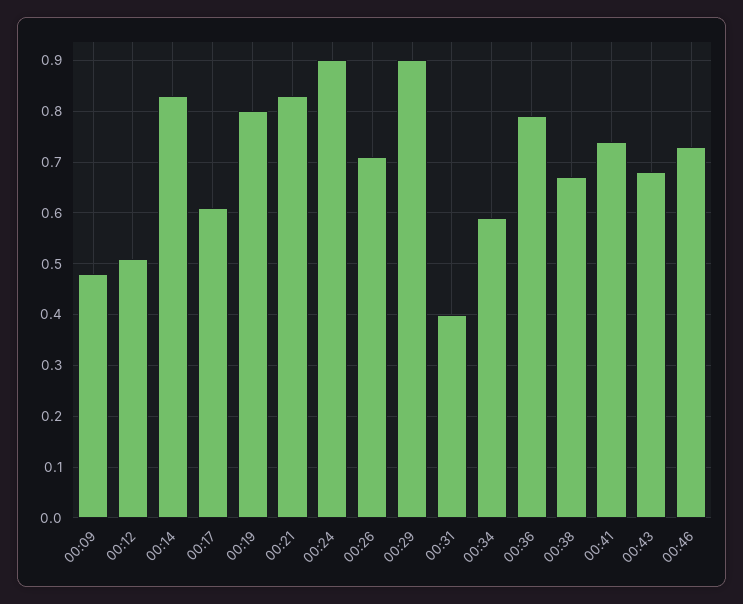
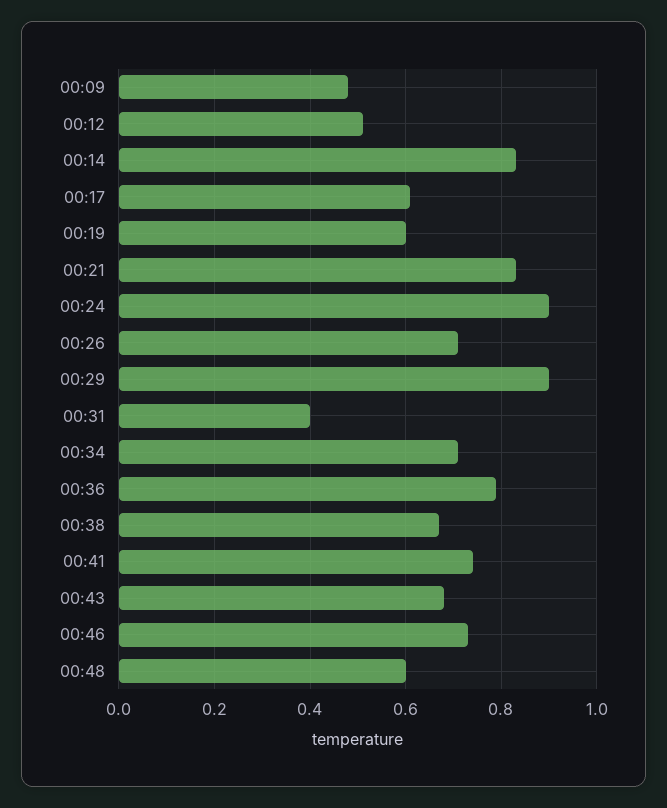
00:19: 0.8 -> 0.6
00:34: 0.6 -> 0.7
00:48: none -> 0.6

